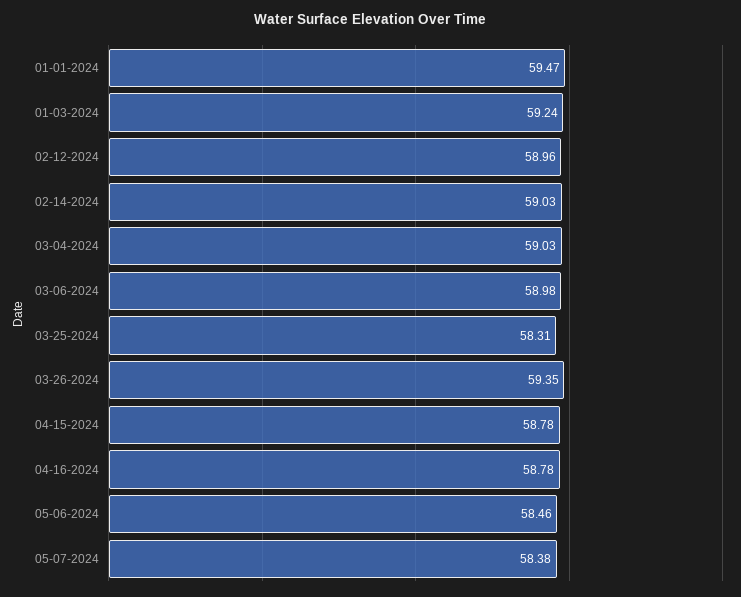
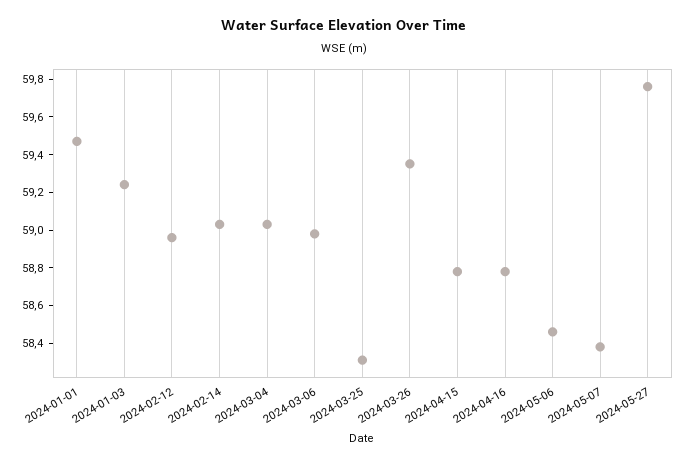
2024-05-27: none -> 59.75

